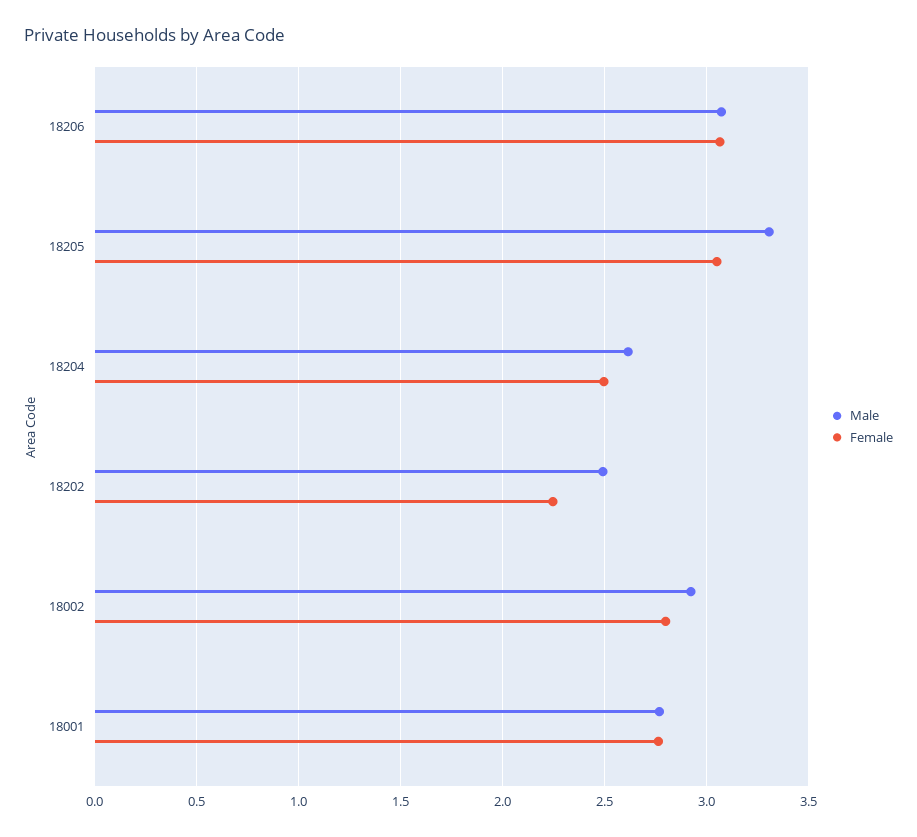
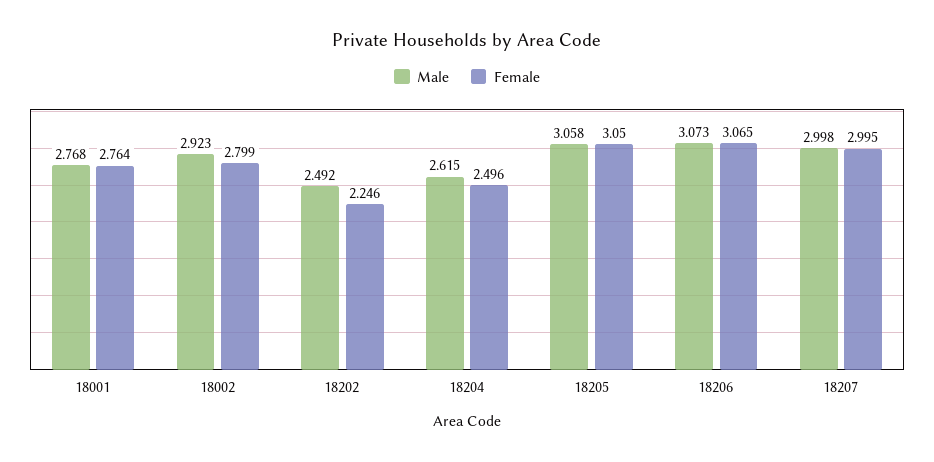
Male, 18205: 3.3 -> 3.058
Male, 18207: none -> 2.998
Female, 18207: none -> 2.995

